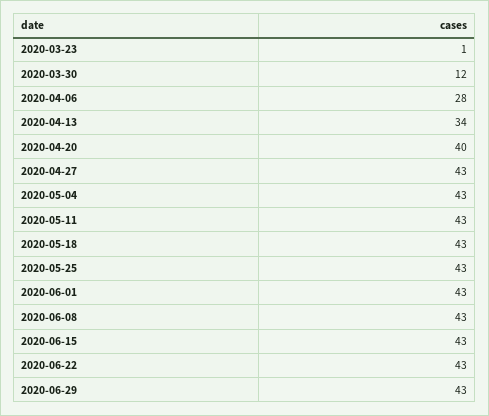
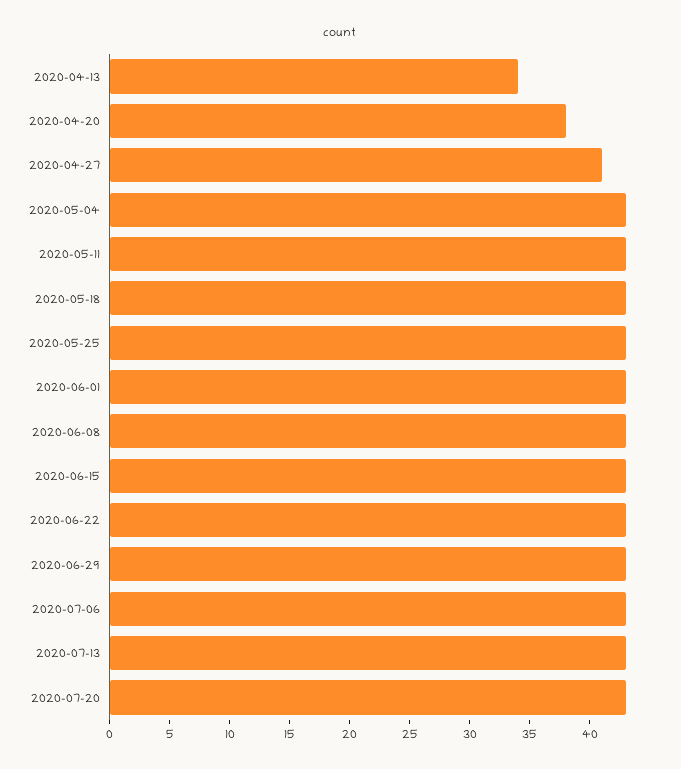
2020-03-23: 1 -> none
2020-03-30: 12 -> none
2020-04-06: 28 -> none
2020-04-20: 40 -> 38
2020-04-27: 43 -> 41
2020-07-06: none -> 43
2020-07-13: none -> 43
2020-07-20: none -> 43

